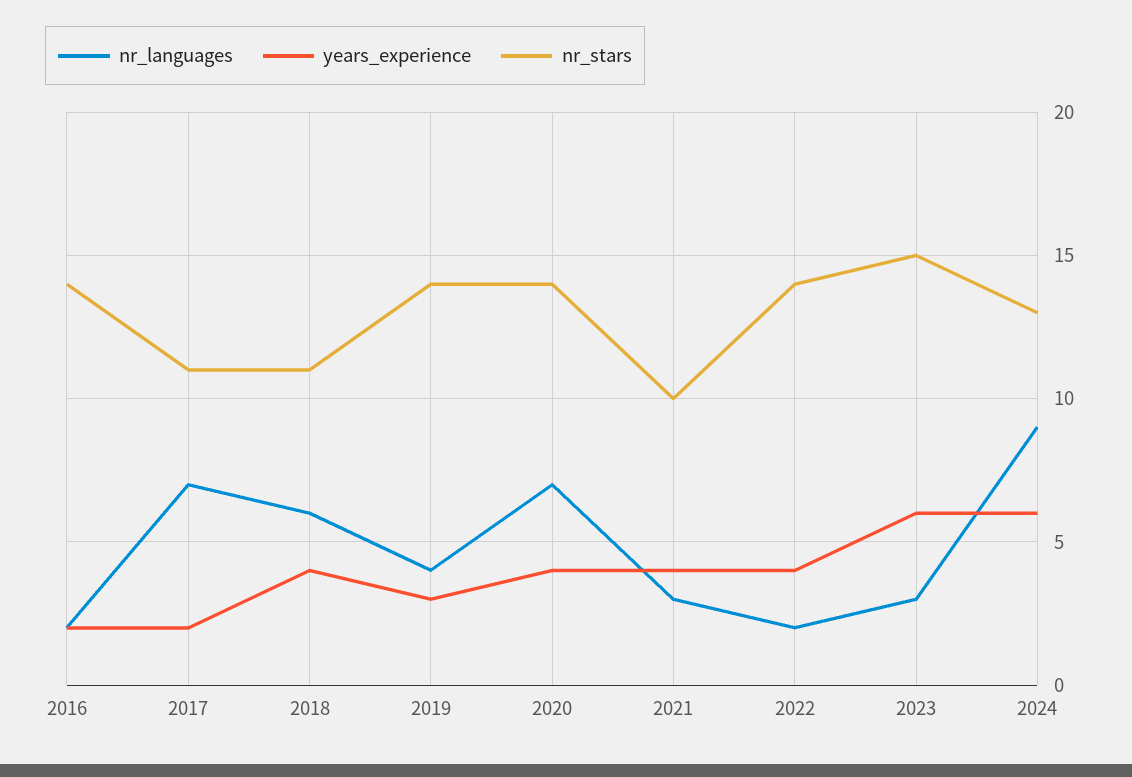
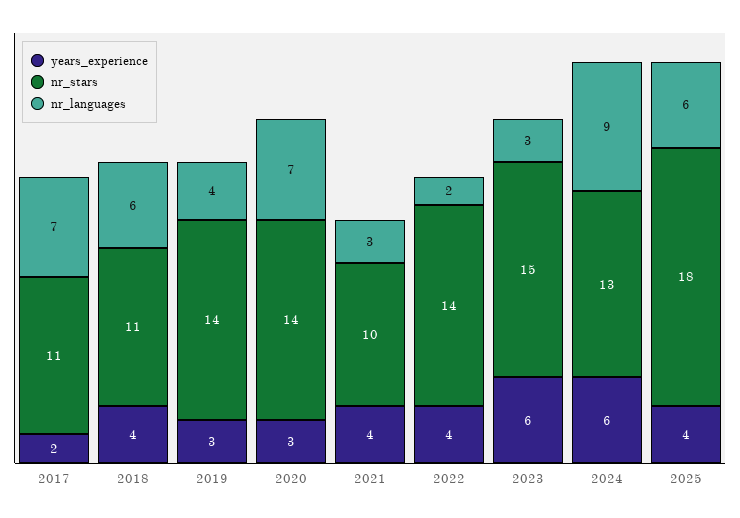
nr_languages, 2016: 2 -> none
years_experience, 2016: 2 -> none
nr_stars, 2016: 14 -> none
years_experience, 2020: 4 -> 3
years_experience, 2025: none -> 4
nr_stars, 2025: none -> 18
nr_languages, 2025: none -> 6

